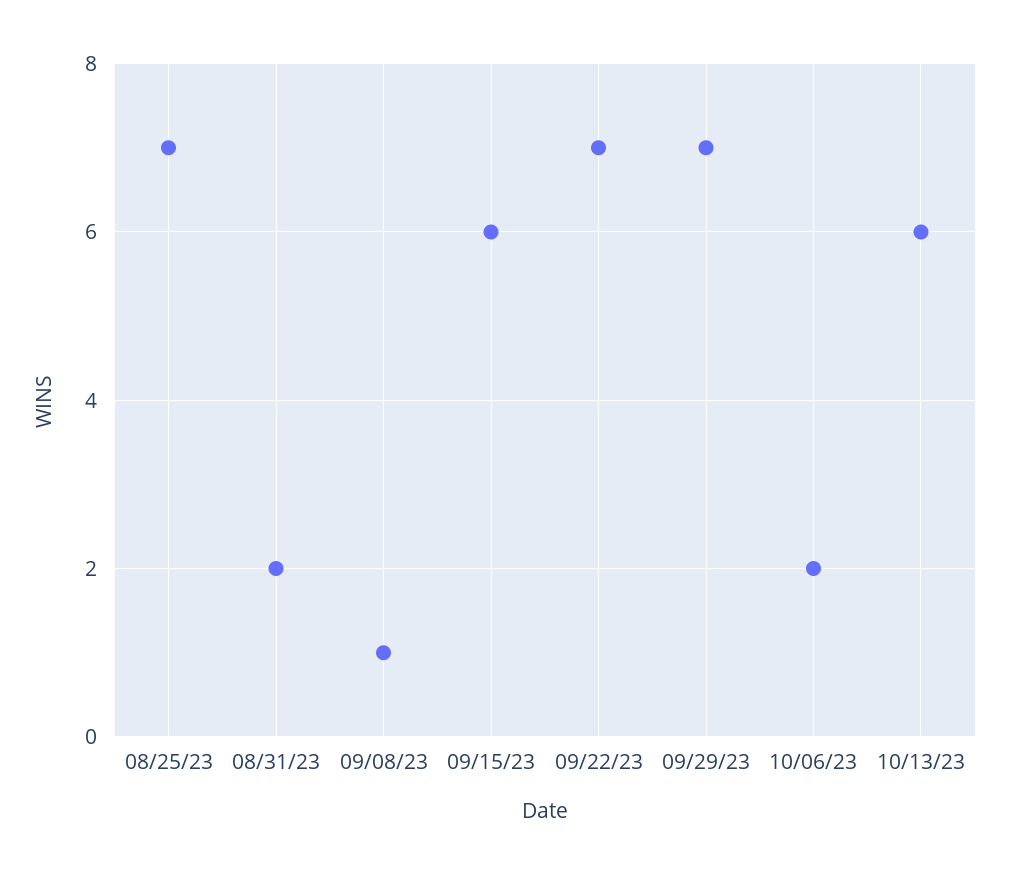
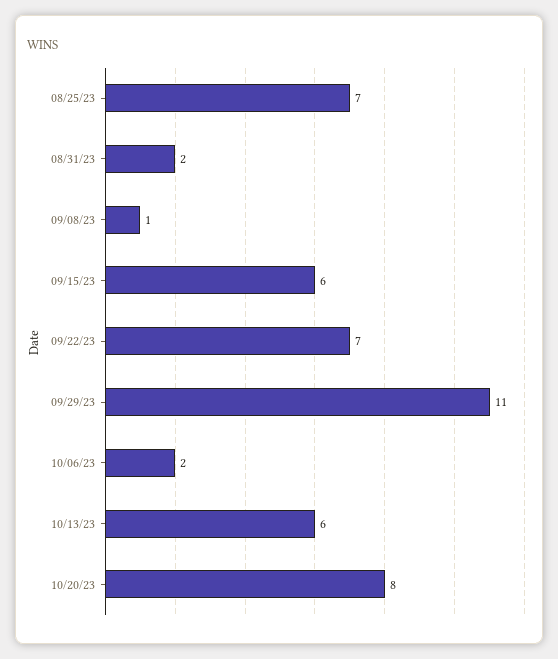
09/29/23: 7 -> 11
10/20/23: none -> 8

